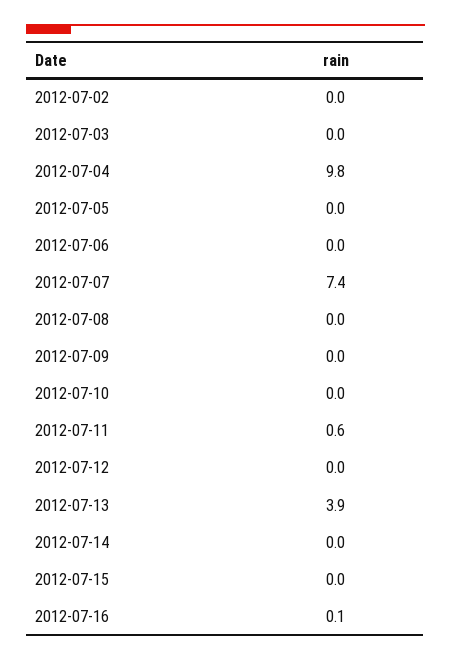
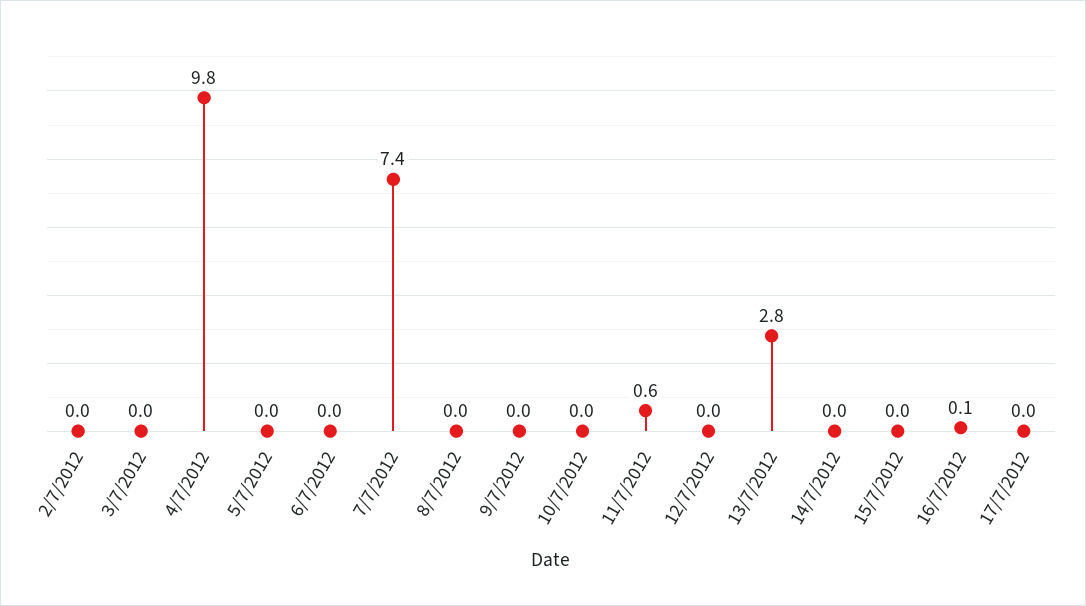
2012-07-13: 3.9 -> 2.8
17/7/2012: none -> 0

